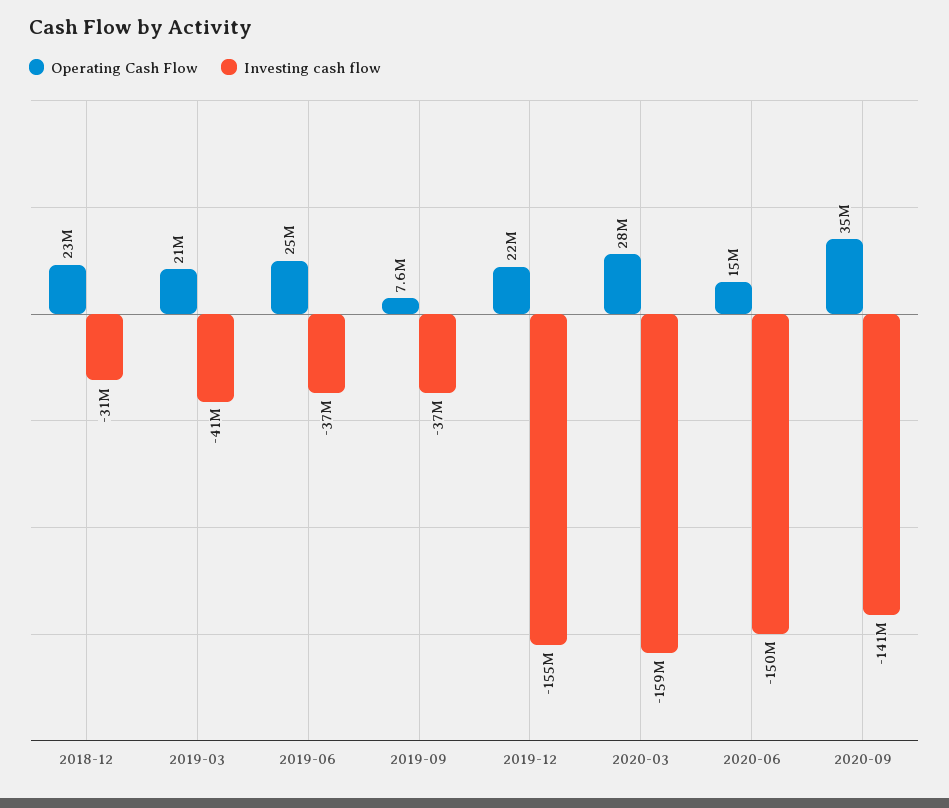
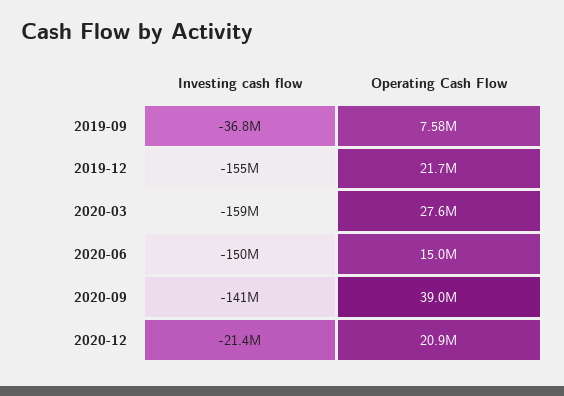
Operating Cash Flow, 2018-12: 23000000 -> none
Investing cash flow, 2018-12: -31000000 -> none
Operating Cash Flow, 2019-03: 21000000 -> none
Investing cash flow, 2019-03: -41000000 -> none
Operating Cash Flow, 2019-06: 25000000 -> none
Investing cash flow, 2019-06: -37000000 -> none
Operating Cash Flow, 2020-09: 35000000 -> 39000000
Investing cash flow, 2020-12: none -> -21400000
Operating Cash Flow, 2020-12: none -> 20900000

